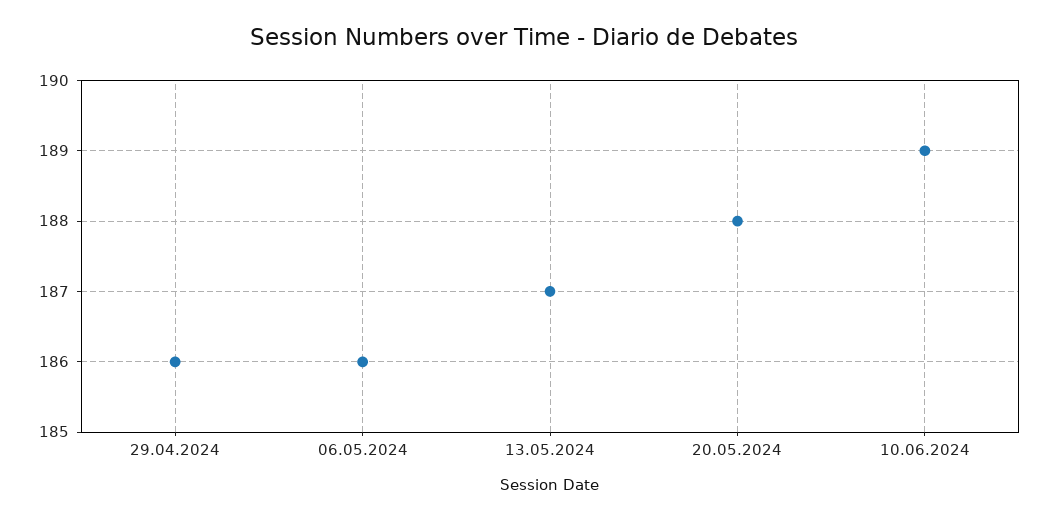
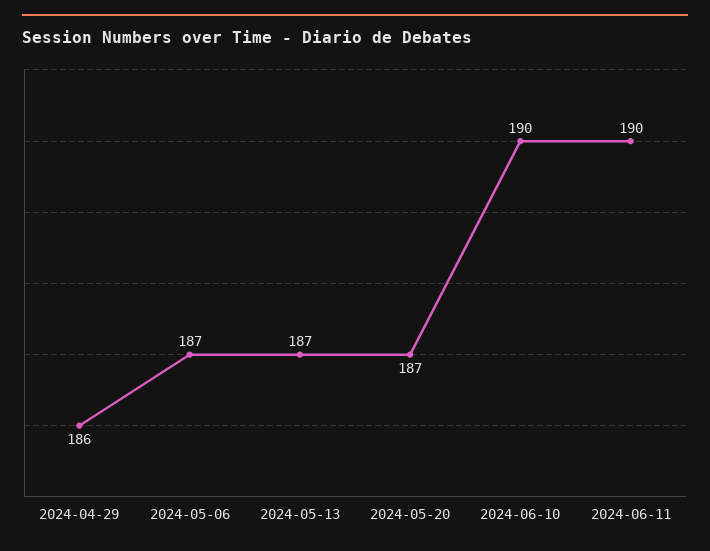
06.05.2024: 186 -> 187
20.05.2024: 188 -> 187
10.06.2024: 189 -> 190
2024-06-11: none -> 190

